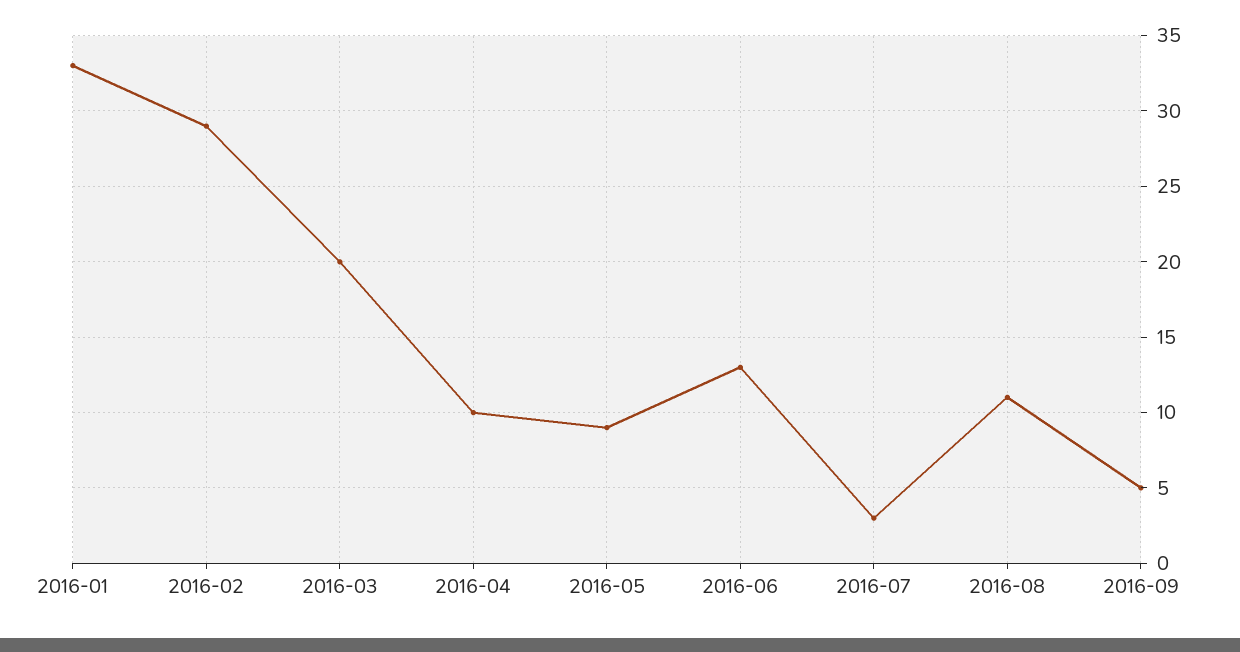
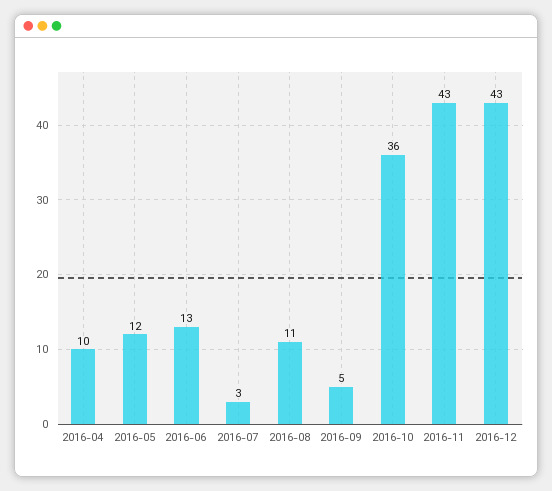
2016-01: 33 -> none
2016-02: 29 -> none
2016-03: 20 -> none
2016-05: 9 -> 12
2016-10: none -> 36
2016-11: none -> 43
2016-12: none -> 43

